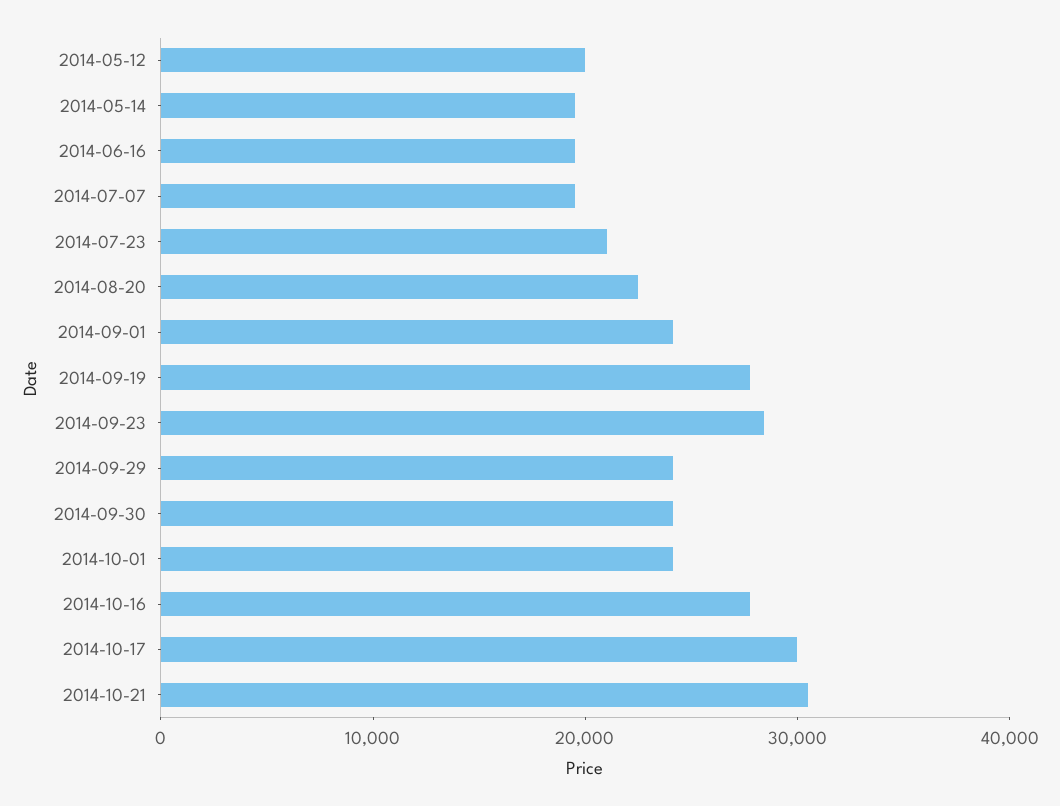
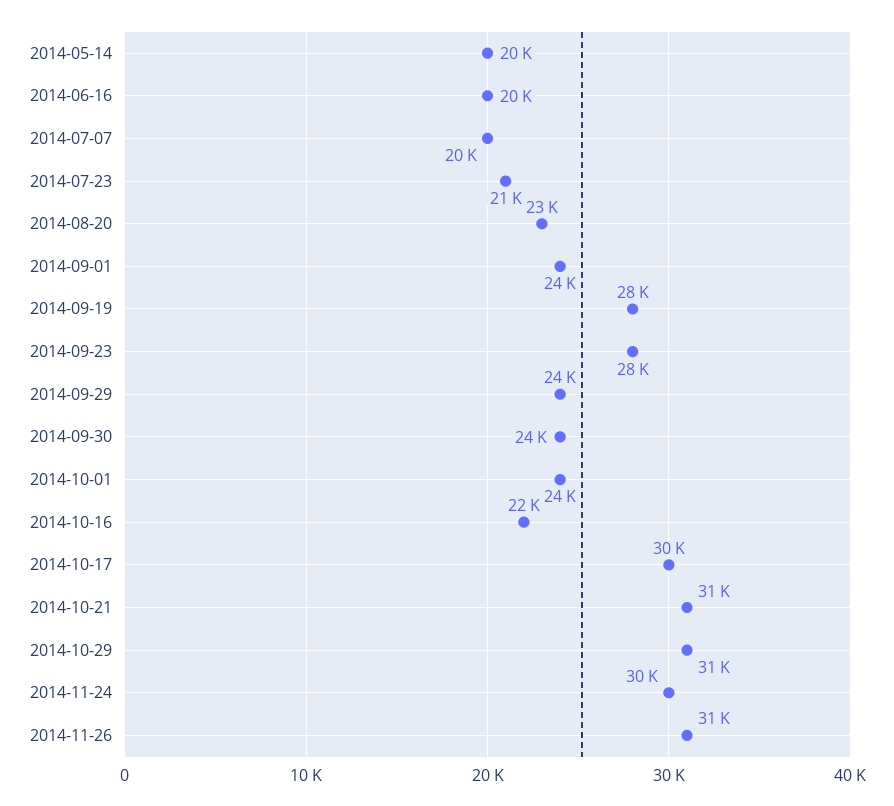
2014-05-12: 20000 -> none
2014-10-16: 28000 -> 22000
2014-10-29: none -> 31000
2014-11-24: none -> 30000
2014-11-26: none -> 31000

